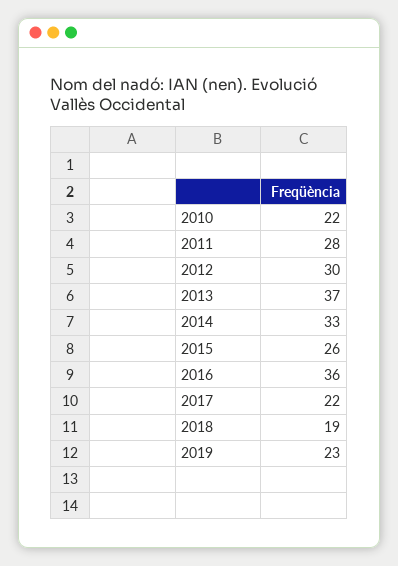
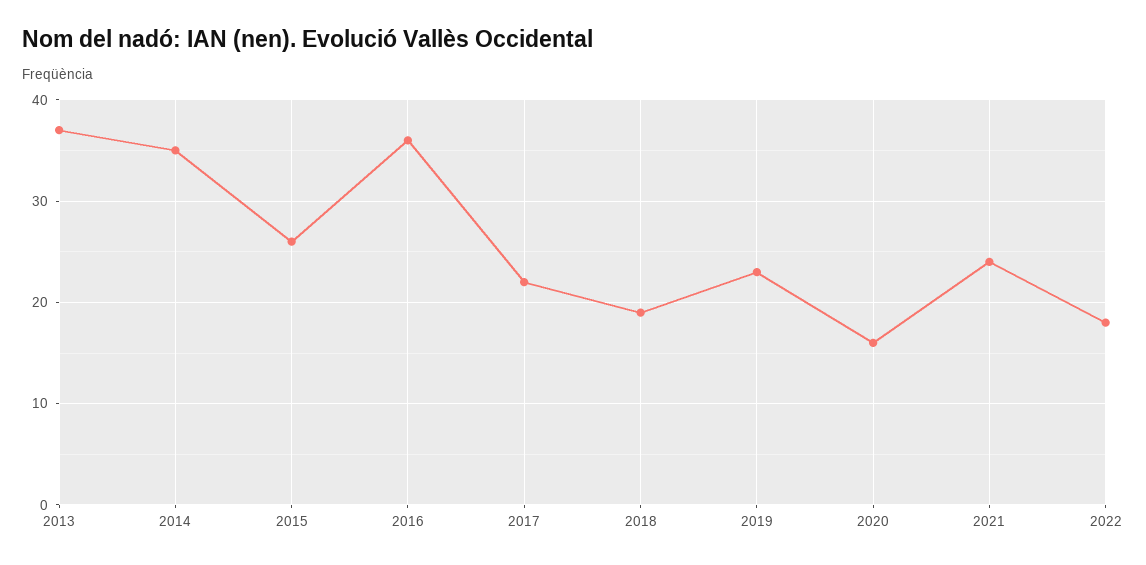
2010: 22 -> none
2011: 28 -> none
2012: 30 -> none
2014: 33 -> 35
2020: none -> 16
2021: none -> 24
2022: none -> 18

